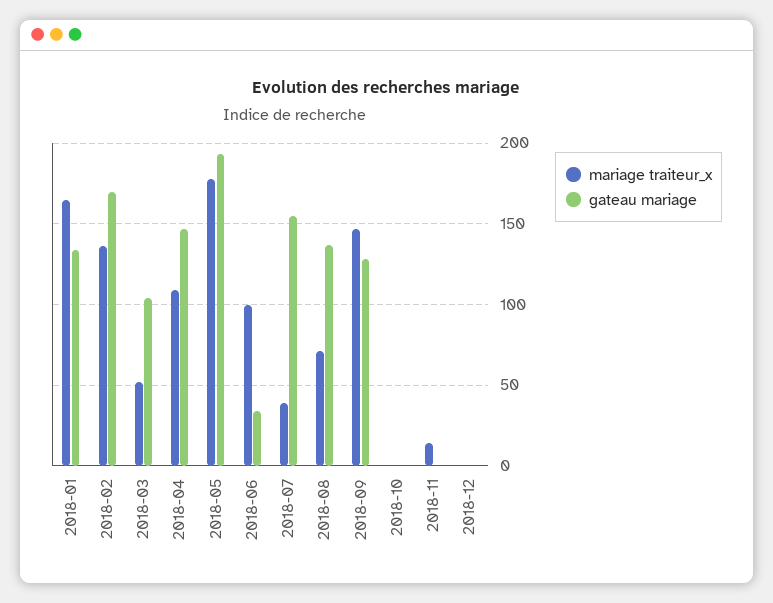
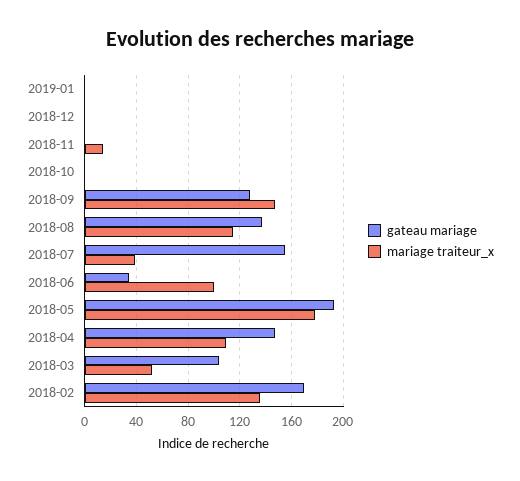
mariage traiteur_x, 2018-01: 165 -> none
gateau mariage, 2018-01: 135 -> none
mariage traiteur_x, 2018-08: 70 -> 115
gateau mariage, 2019-01: none -> 0
mariage traiteur_x, 2019-01: none -> 0

